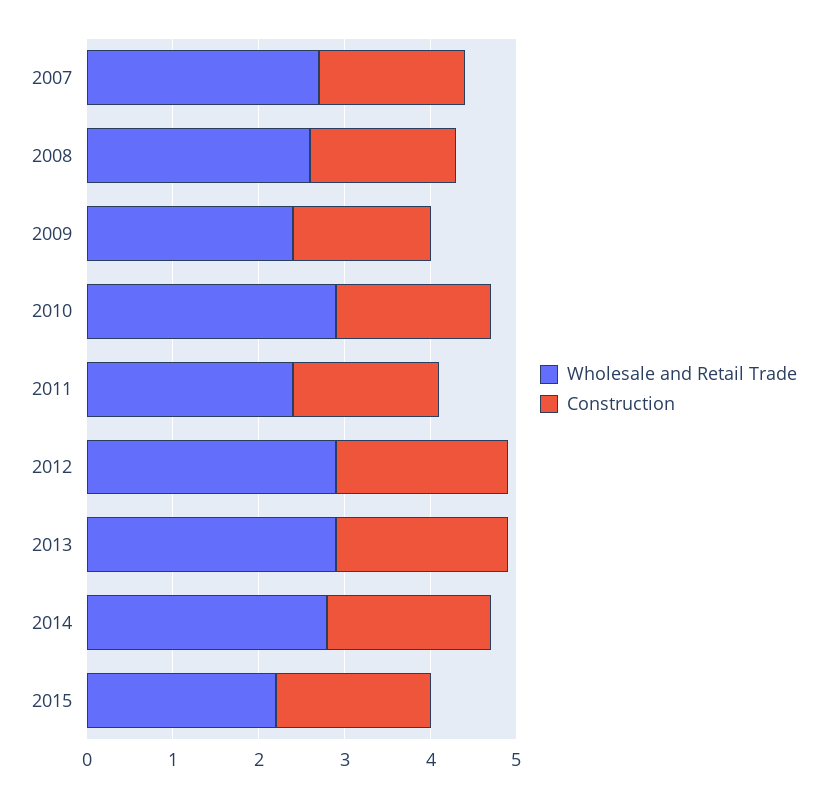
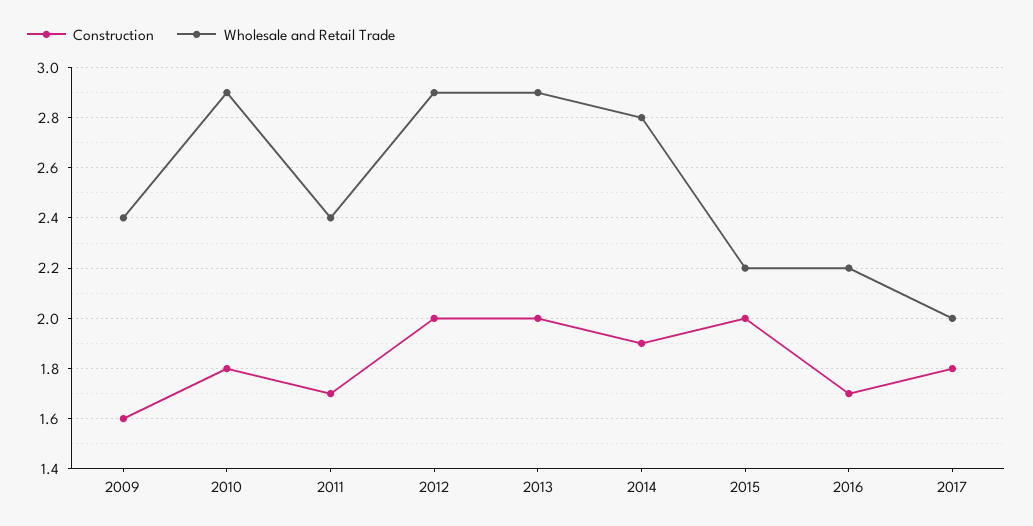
Wholesale and Retail Trade, 2007: 2.7 -> none
Construction, 2007: 1.7 -> none
Wholesale and Retail Trade, 2008: 2.6 -> none
Construction, 2008: 1.7 -> none
Construction, 2015: 1.8 -> 2
Construction, 2016: none -> 1.7
Wholesale and Retail Trade, 2016: none -> 2.2
Construction, 2017: none -> 1.8
Wholesale and Retail Trade, 2017: none -> 2

